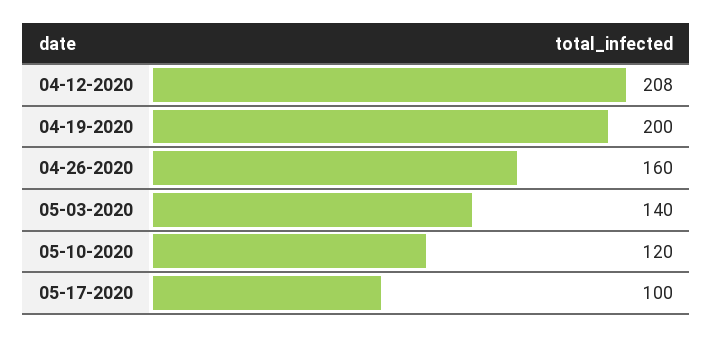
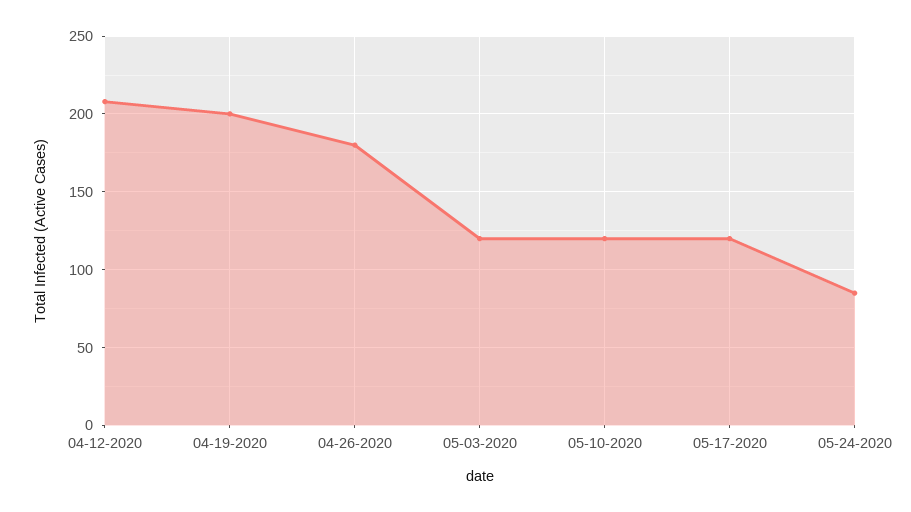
04-26-2020: 160 -> 180
05-03-2020: 140 -> 120
05-17-2020: 100 -> 120
05-24-2020: none -> 85

